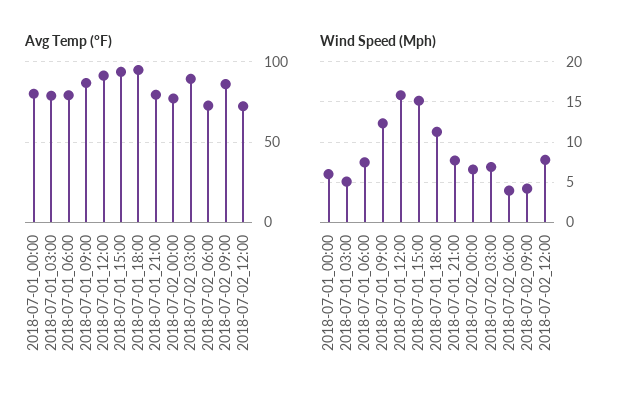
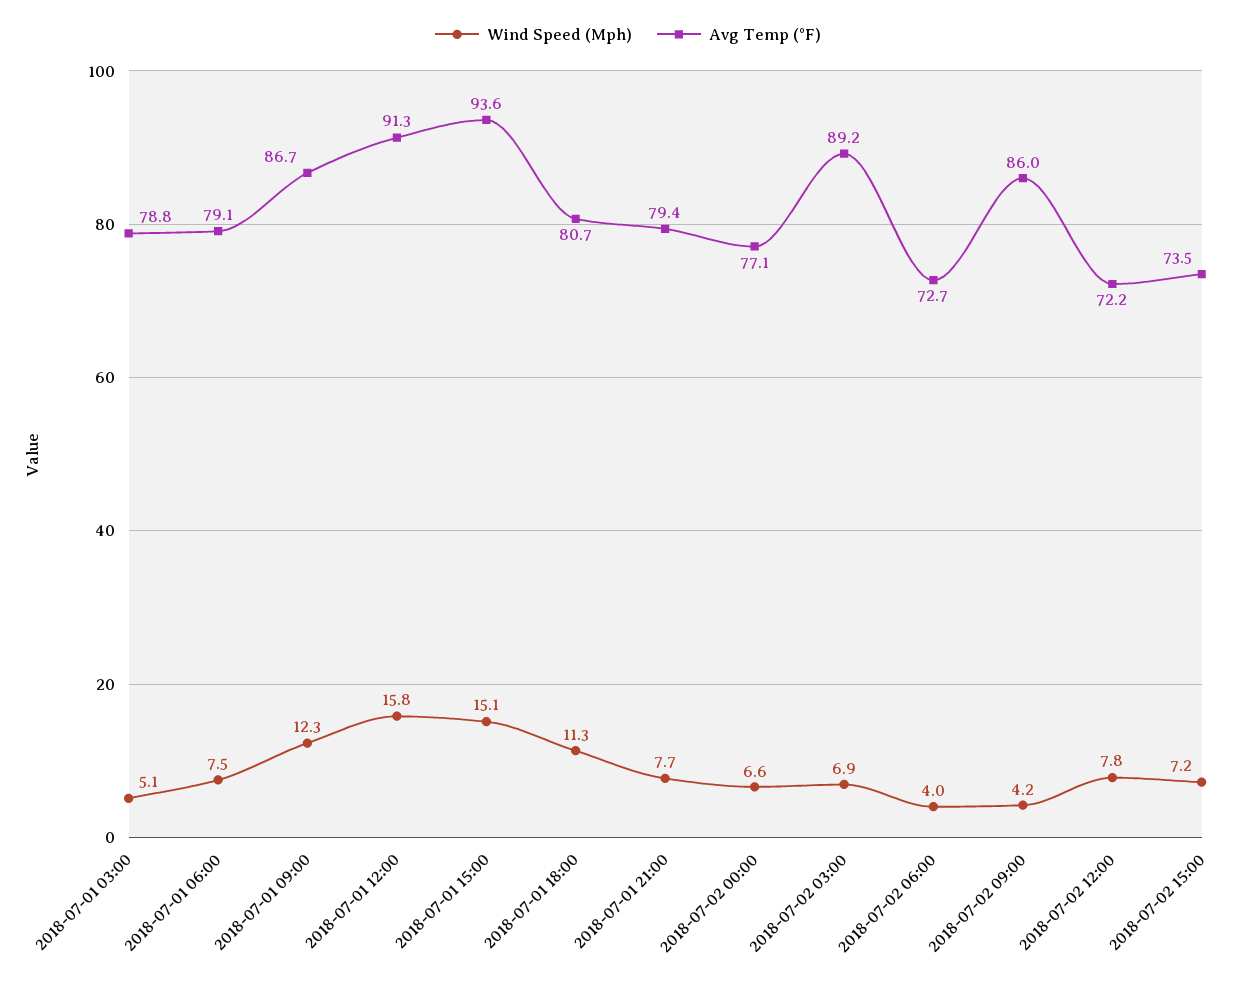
Avg Temp (°F), 2018-07-01_00:00: 80 -> none
Avg Temp (°F), 2018-07-01_18:00: 95 -> 80.7
Wind Speed (Mph), 2018-07-01_00:00: 6 -> none
Wind Speed (Mph), 2018-07-02 15:00: none -> 7.2
Avg Temp (°F), 2018-07-02 15:00: none -> 73.5

